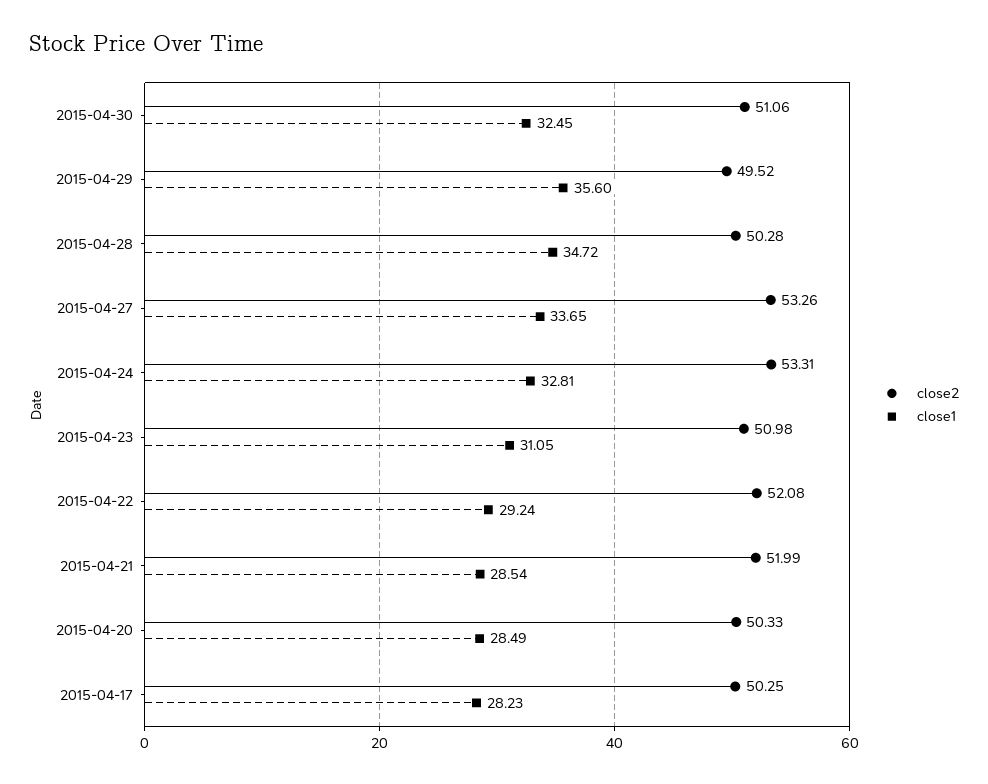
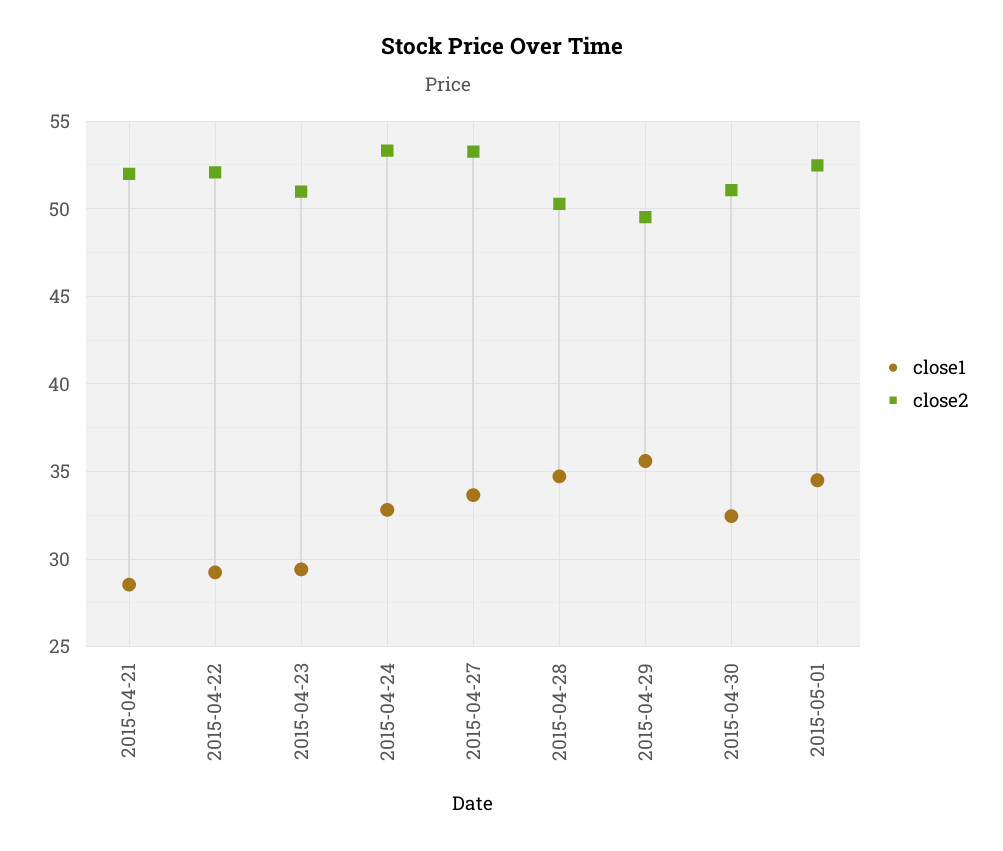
close1, 2015-04-23: 31.05 -> 29.5
close2, 2015-04-20: 50.33 -> none
close1, 2015-04-20: 28.49 -> none
close2, 2015-04-17: 50.25 -> none
close1, 2015-04-17: 28.23 -> none
close1, 2015-05-01: none -> 34.5
close2, 2015-05-01: none -> 52.5

